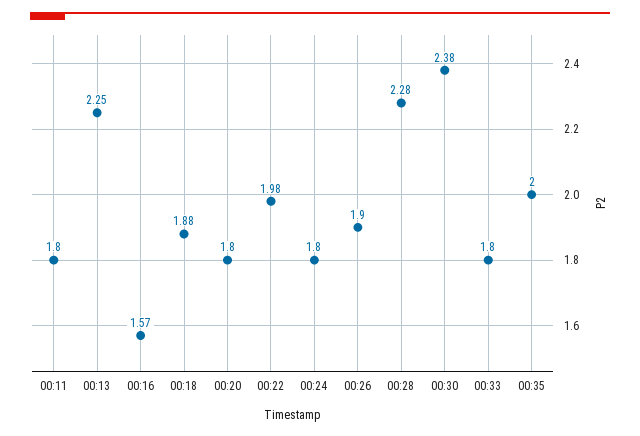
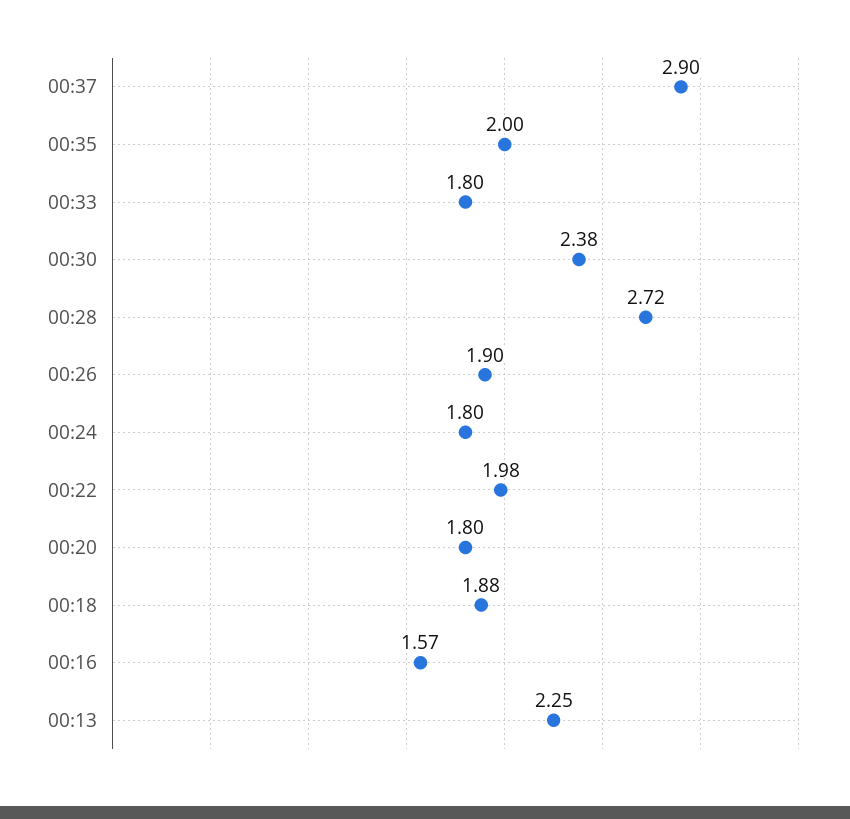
00:11: 1.8 -> none
00:28: 2.28 -> 2.72
00:37: none -> 2.9

